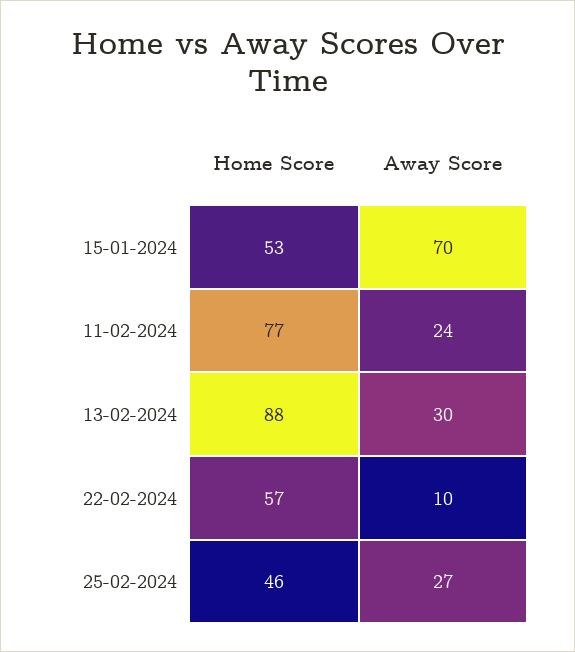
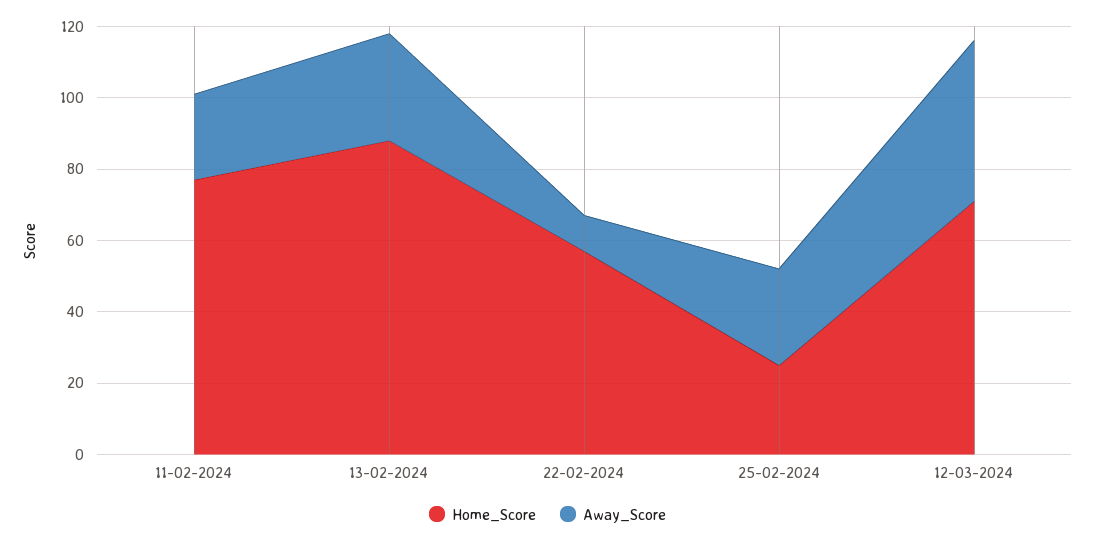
Home Score, 15-01-2024: 53 -> none
Away Score, 15-01-2024: 70 -> none
Home Score, 25-02-2024: 46 -> 25
Home Score, 12-03-2024: none -> 70
Away Score, 12-03-2024: none -> 45

